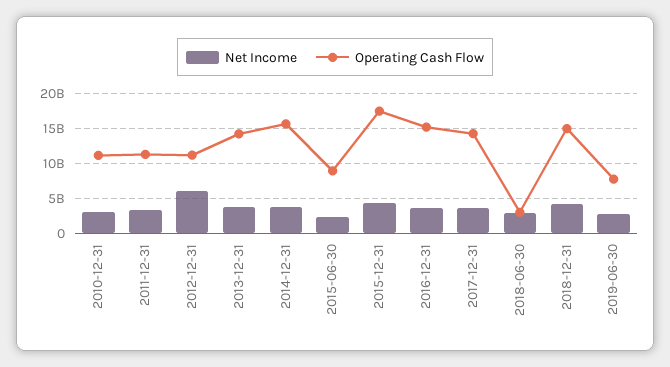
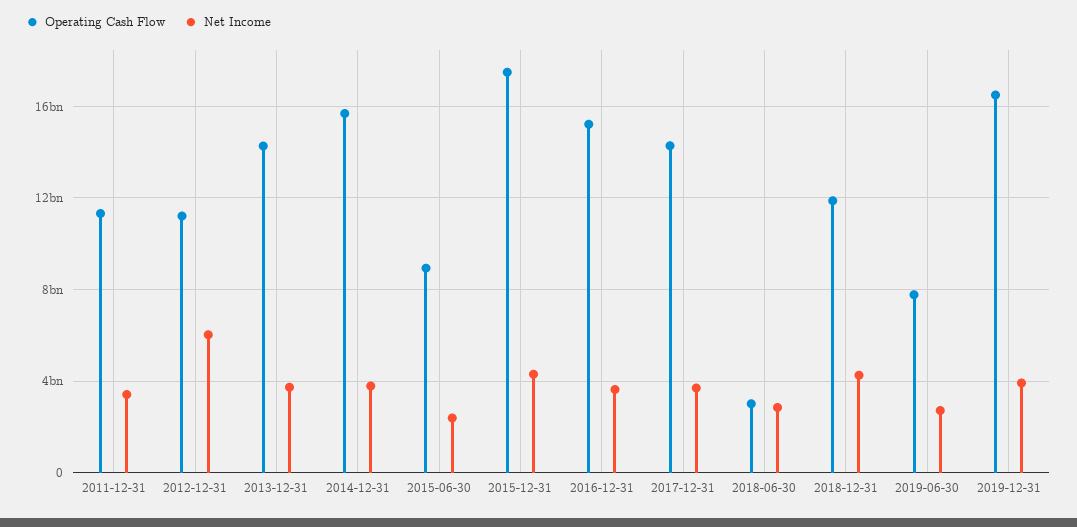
Net Income, 2010-12-31: 3000000000 -> none
Operating Cash Flow, 2010-12-31: 11000000000 -> none
Operating Cash Flow, 2018-12-31: 15000000000 -> 12000000000
Operating Cash Flow, 2019-12-31: none -> 16500000000
Net Income, 2019-12-31: none -> 4000000000

